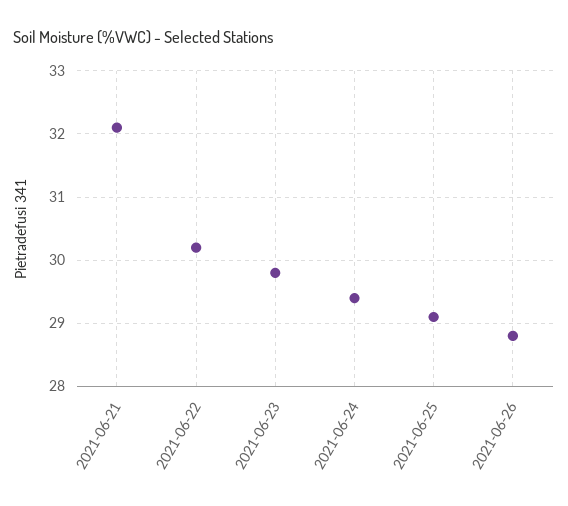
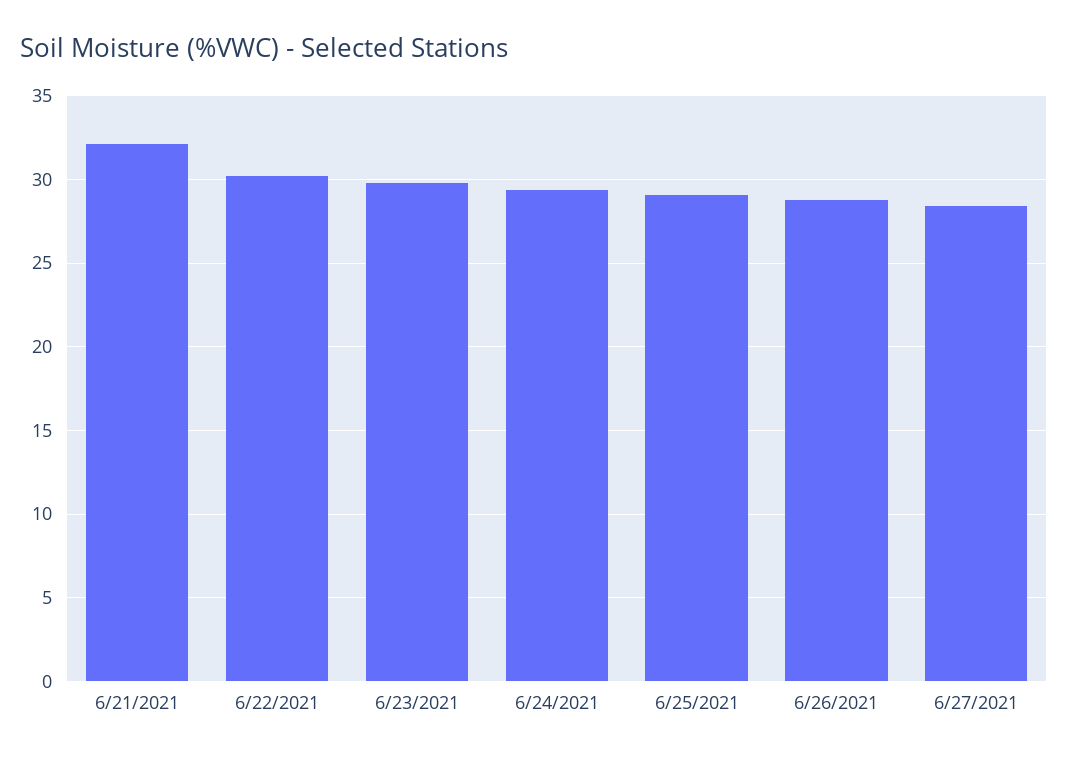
6/27/2021: none -> 28.5

